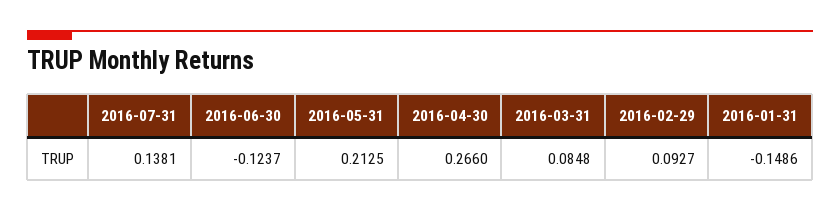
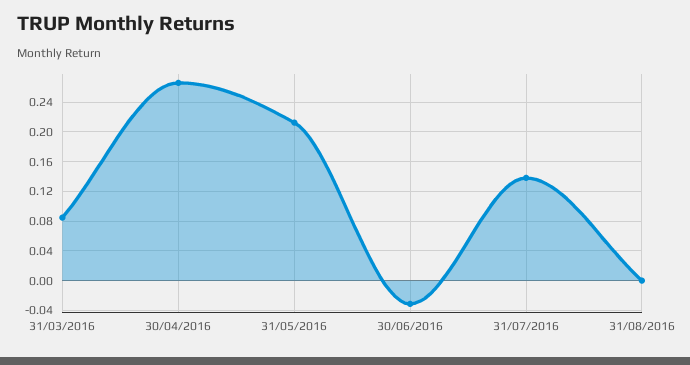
2016-06-30: -0.1237 -> -0.03
2016-02-29: 0.0927 -> none
2016-01-31: -0.1486 -> none
31/08/2016: none -> 0

